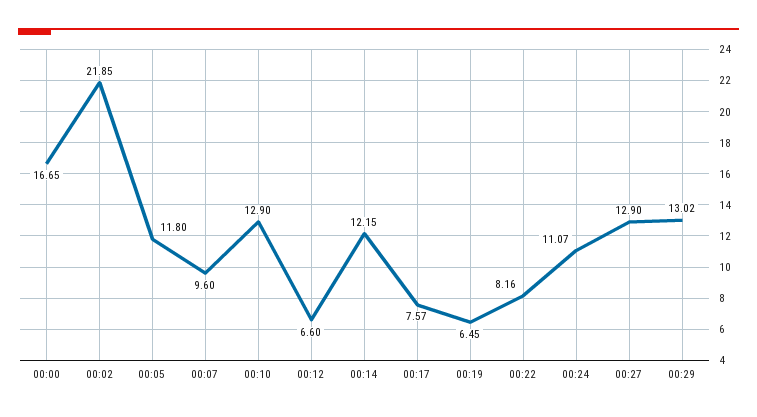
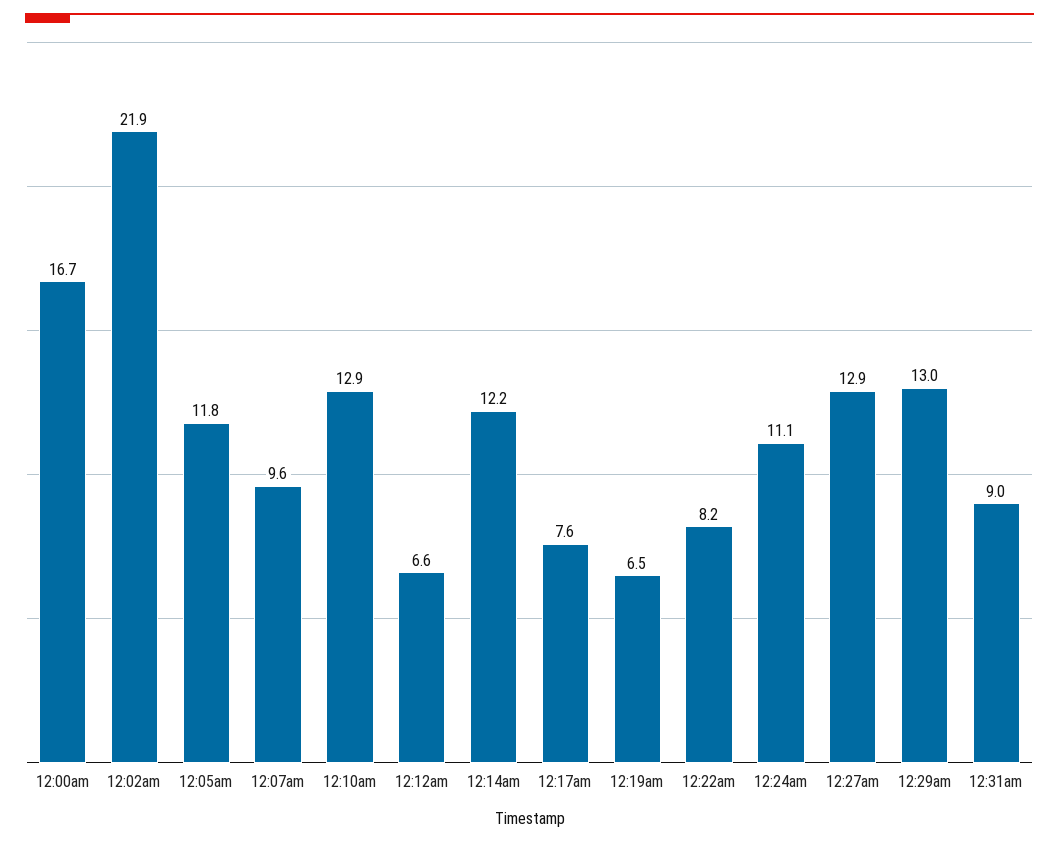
12:31am: none -> 9

